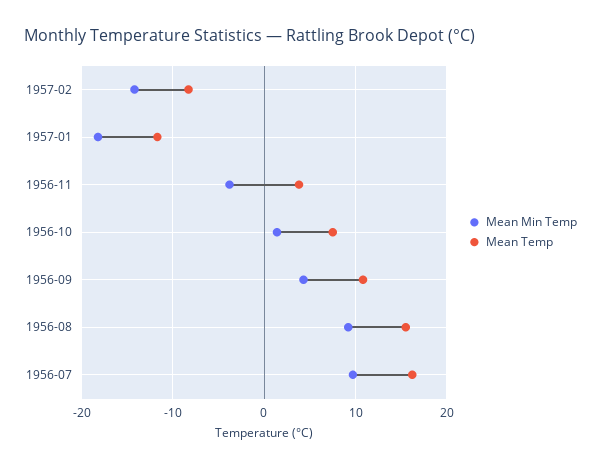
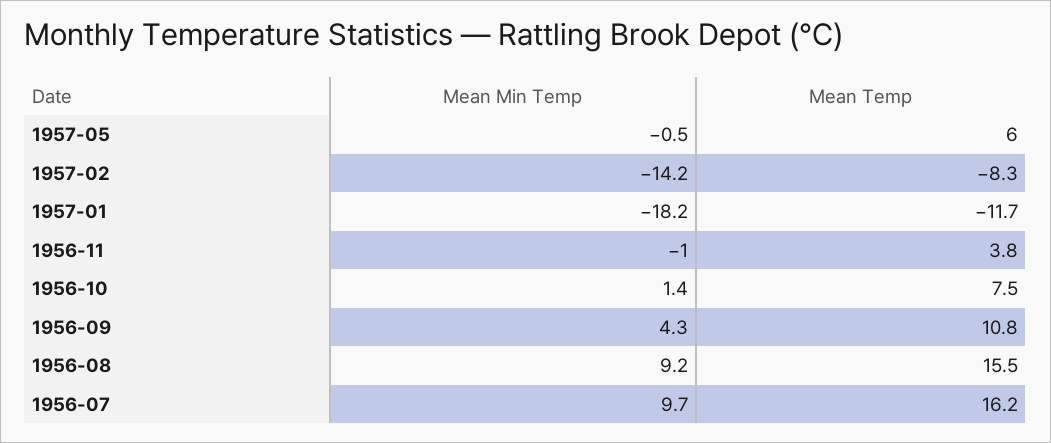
Mean Min Temp, 1956-11: -4 -> -1
Mean Min Temp, 1957-05: none -> -0.5
Mean Temp, 1957-05: none -> 6

